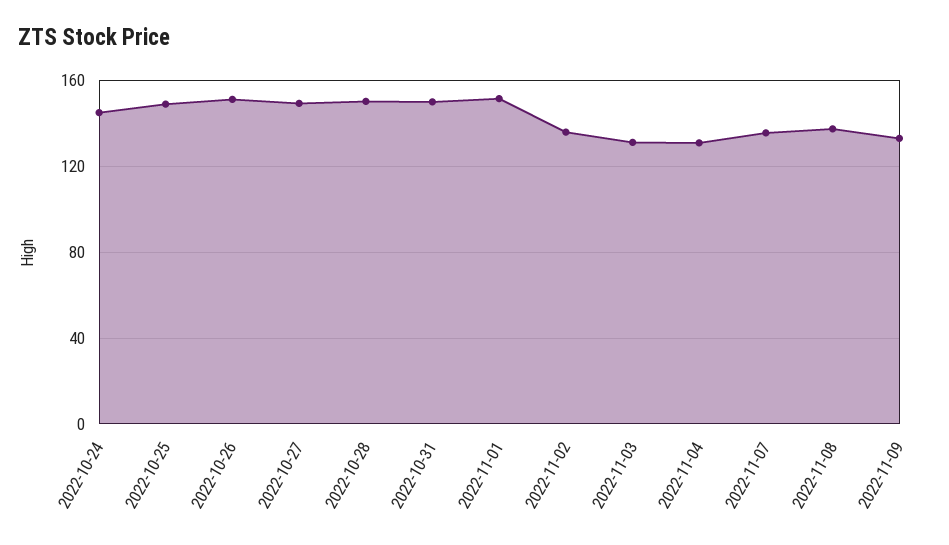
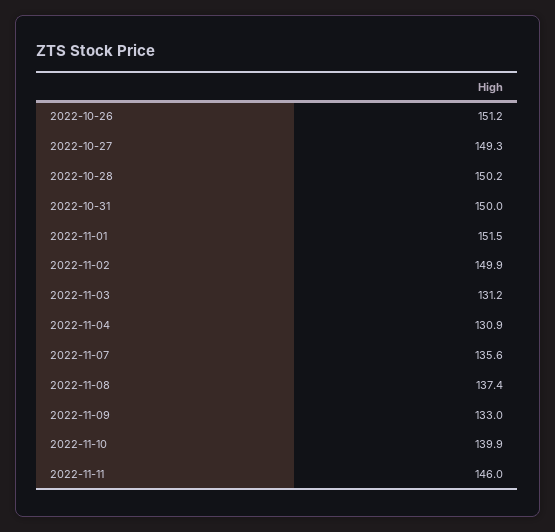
2022-10-24: 145 -> none
2022-10-25: 150 -> none
2022-11-02: 135 -> 149.9
2022-11-10: none -> 139.9
2022-11-11: none -> 146

